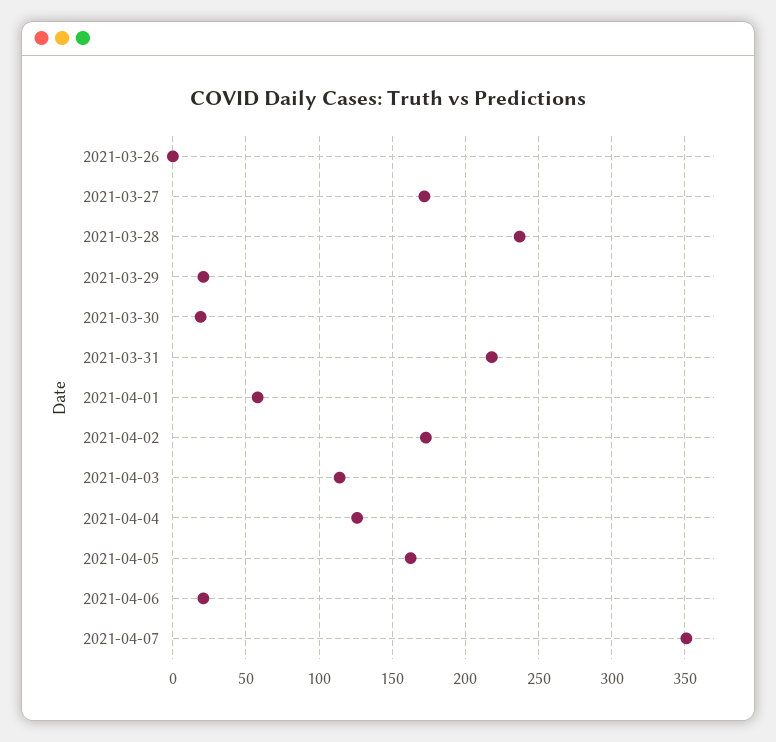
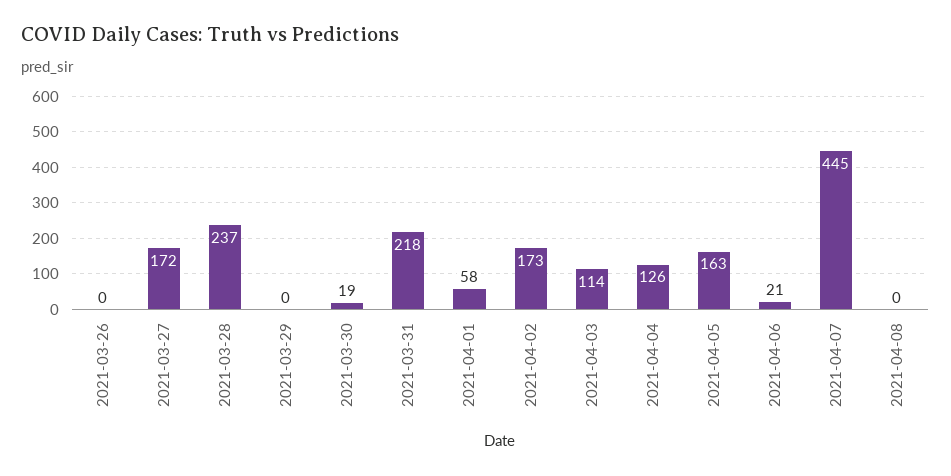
2021-03-29: 20 -> 0
2021-04-07: 350 -> 445
2021-04-08: none -> 0

